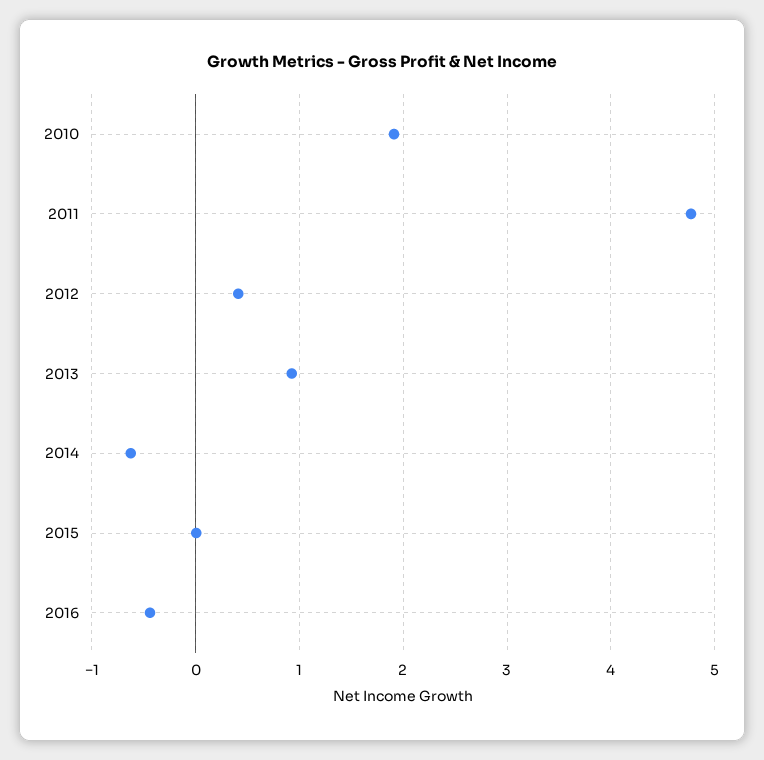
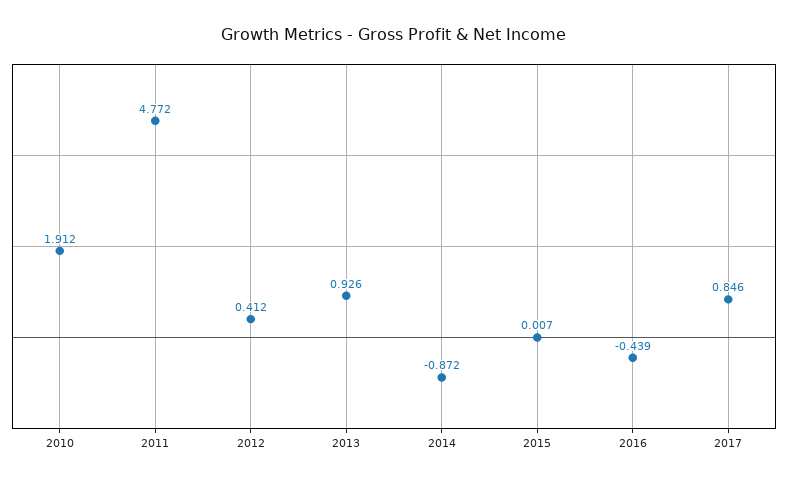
2014: -0.6 -> -0.872
2017: none -> 0.846

